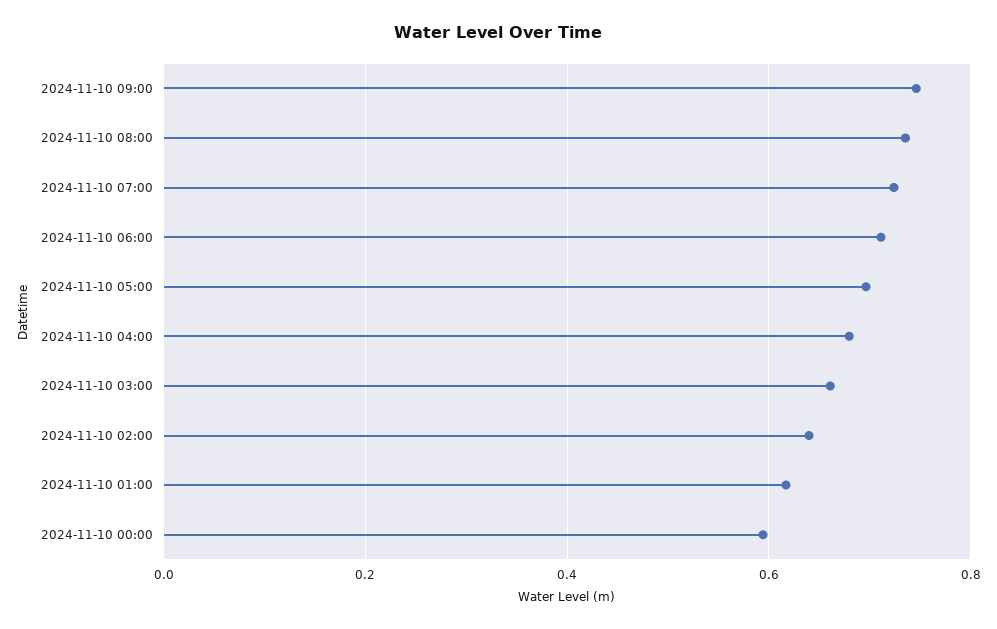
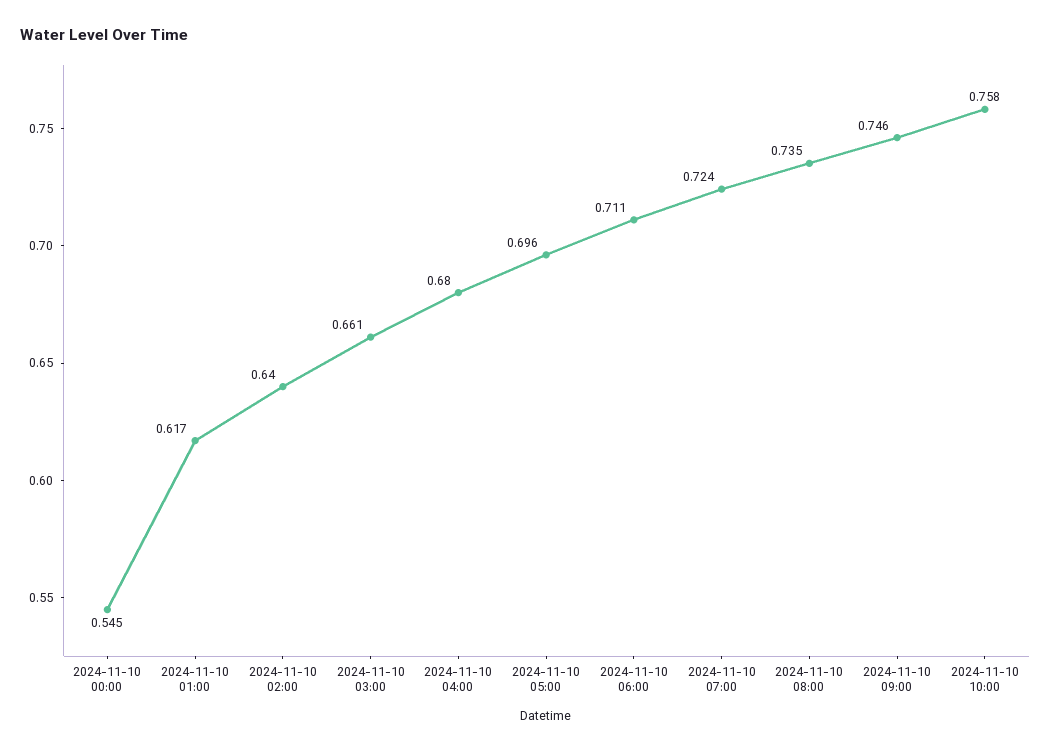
2024-11-10 00:00: 0.6 -> 0.545
2024-11-10 10:00: none -> 0.758

